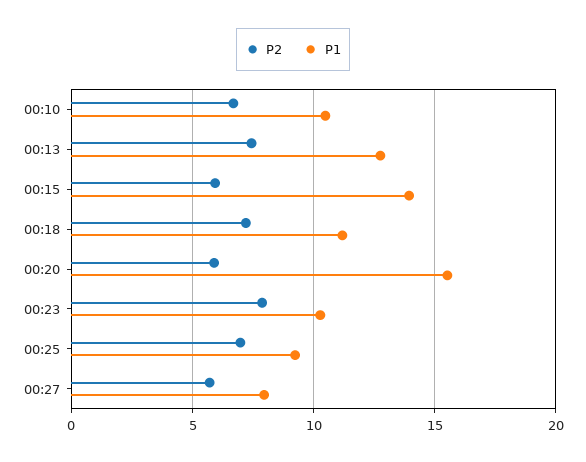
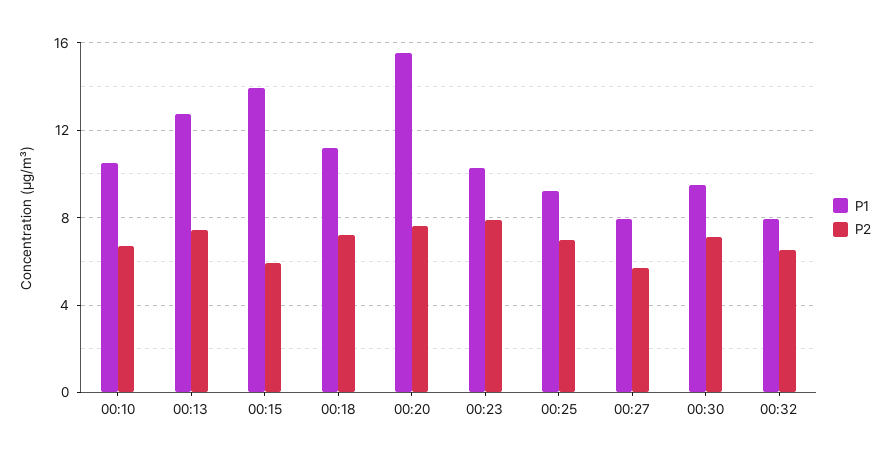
P2, 00:20: 6 -> 7.5
P1, 00:30: none -> 9.5
P2, 00:30: none -> 7
P1, 00:32: none -> 8
P2, 00:32: none -> 6.5

